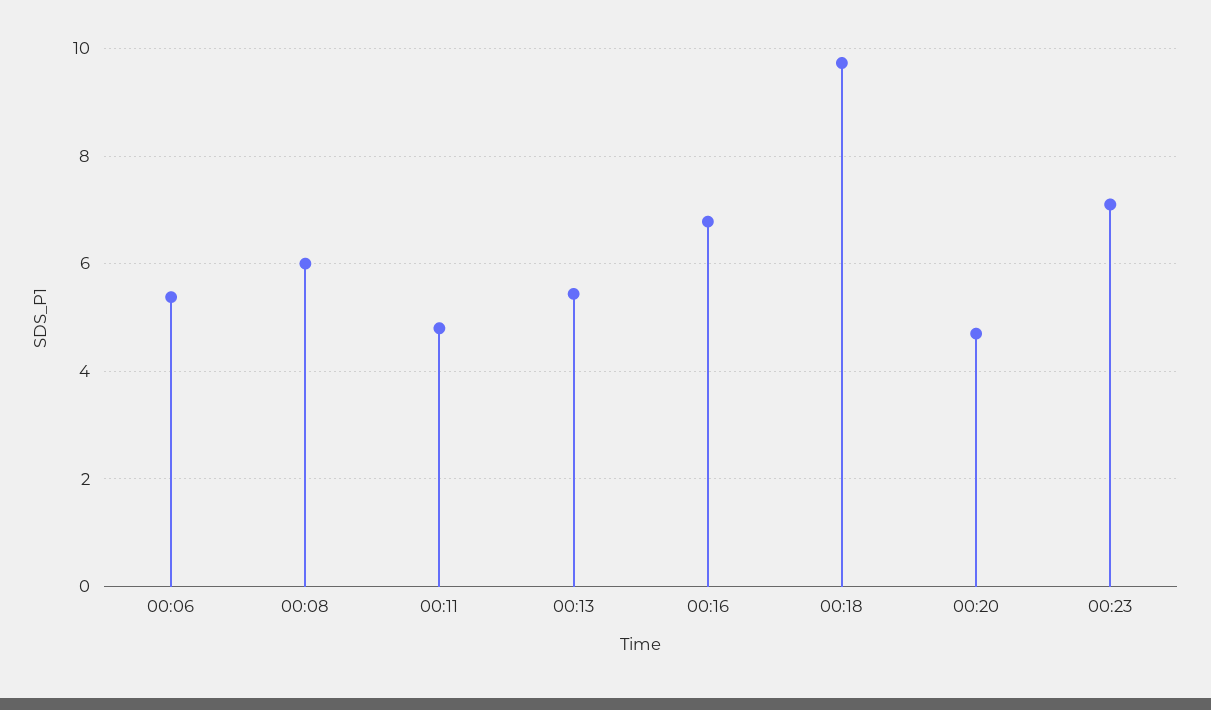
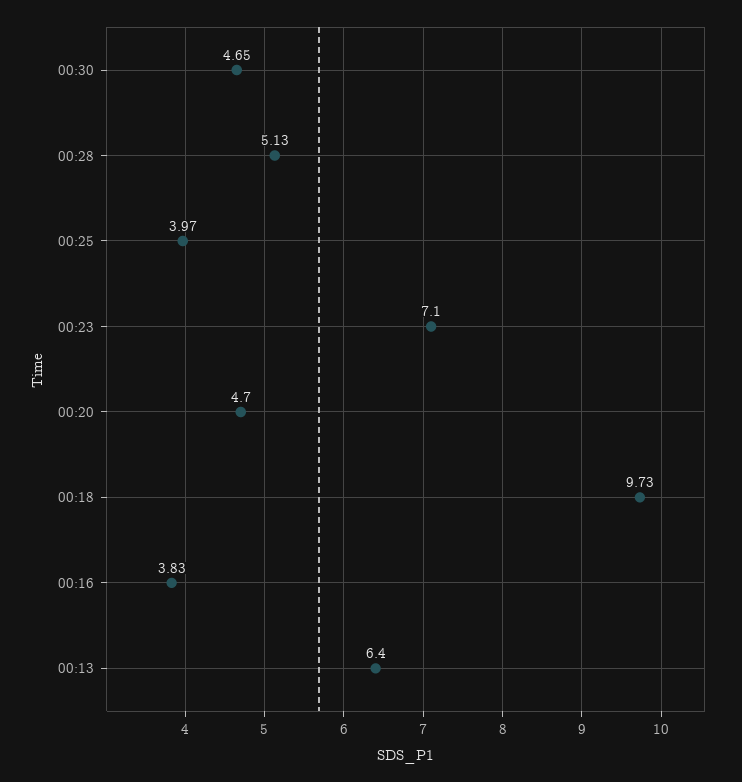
00:06: 5.4 -> none
00:08: 6 -> none
00:11: 4.8 -> none
00:13: 5.4 -> 6.4
00:16: 6.8 -> 3.83
00:30: none -> 4.65
00:28: none -> 5.13
00:25: none -> 3.97

